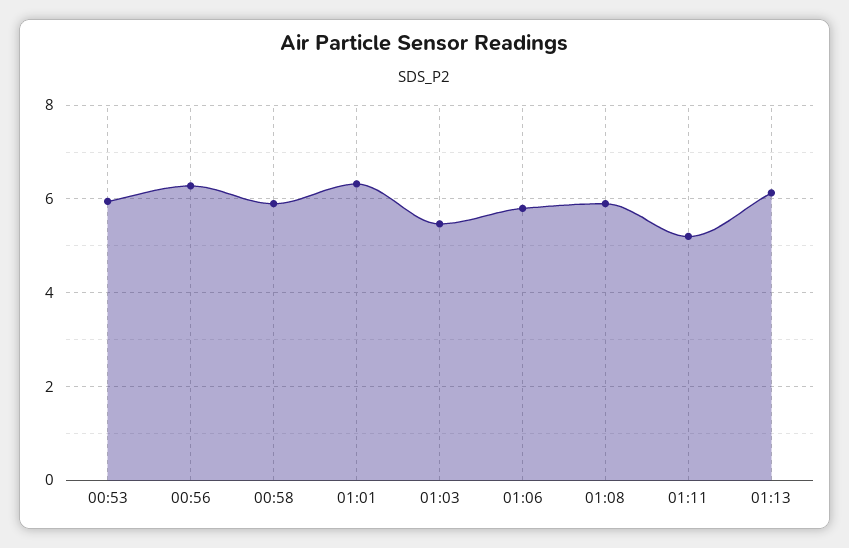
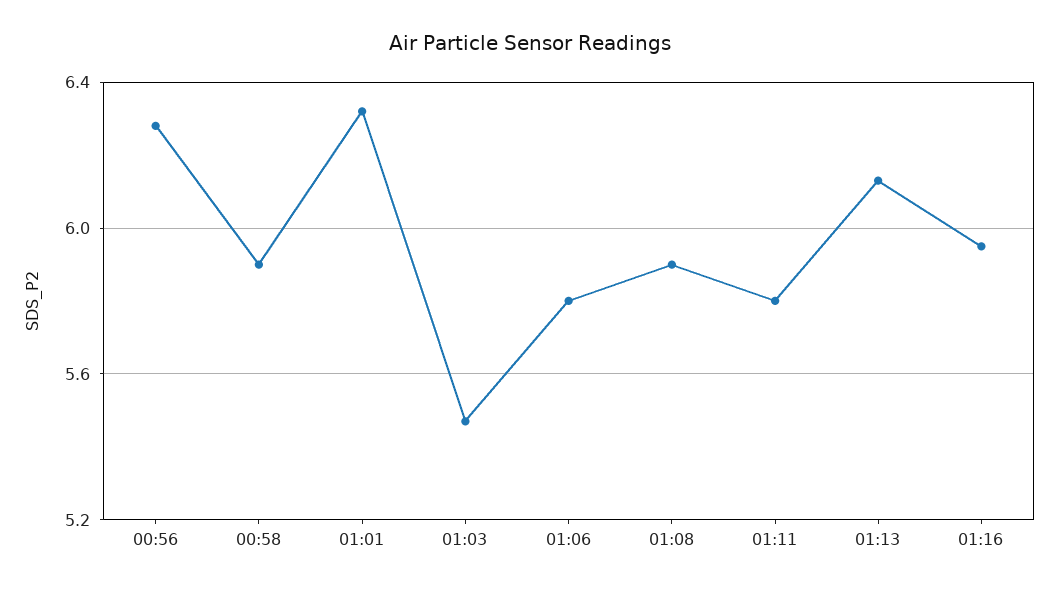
00:53: 6 -> none
01:11: 5.2 -> 5.8
01:16: none -> 5.95

